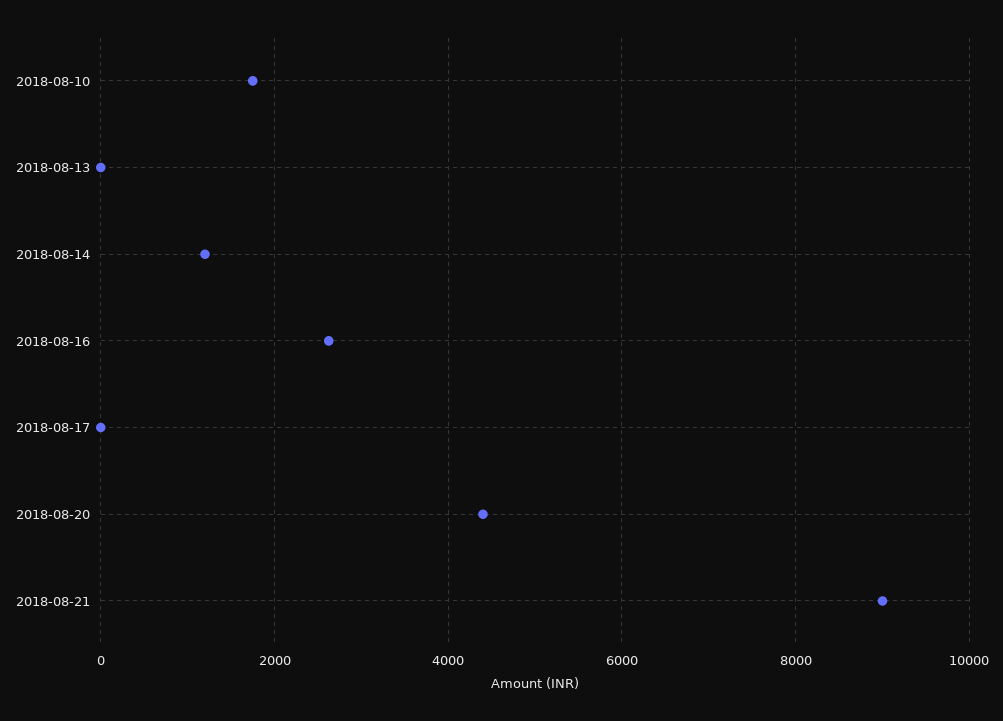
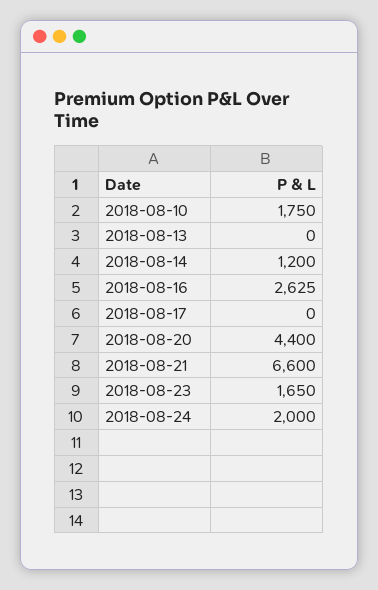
2018-08-21: 9000 -> 6600
2018-08-23: none -> 1650
2018-08-24: none -> 2000

